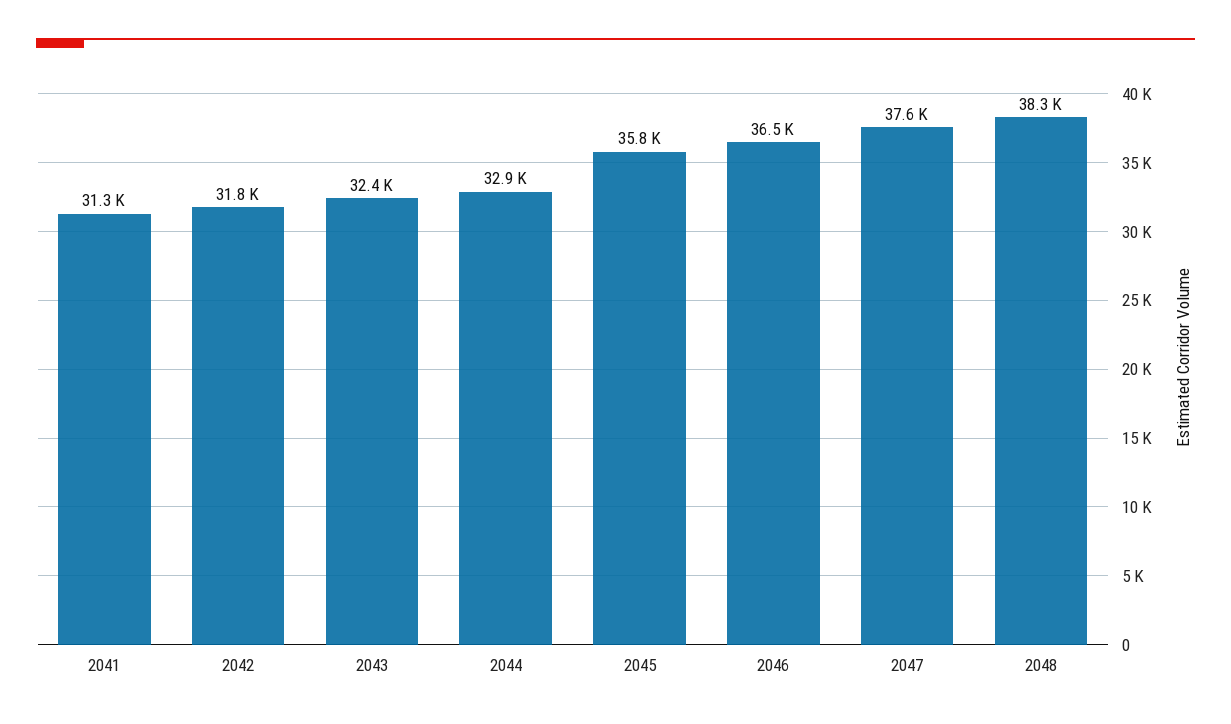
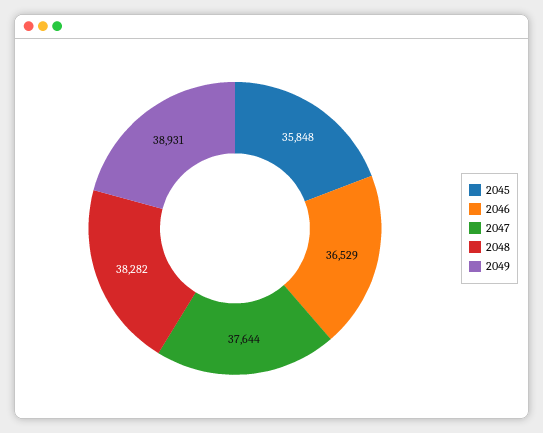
2041: 31300 -> none
2042: 31800 -> none
2043: 32400 -> none
2044: 32900 -> none
2049: none -> 38931

